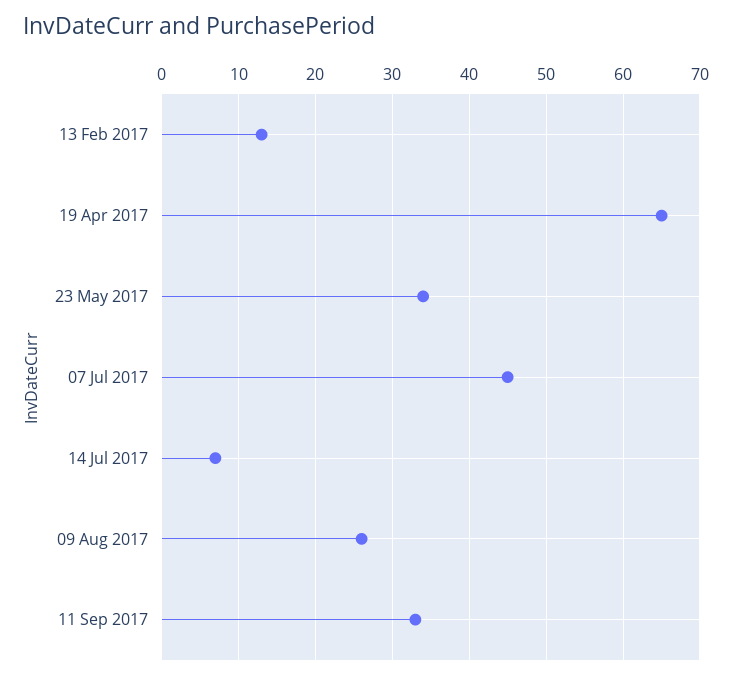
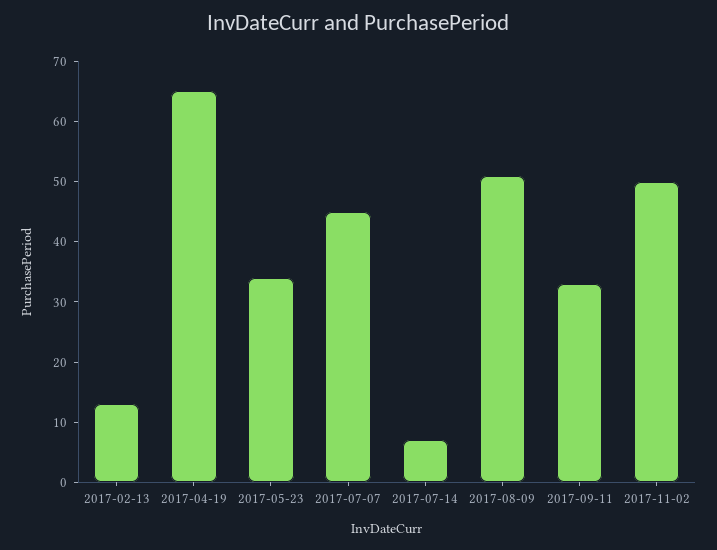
09 Aug 2017: 26 -> 50
2017-11-02: none -> 50

